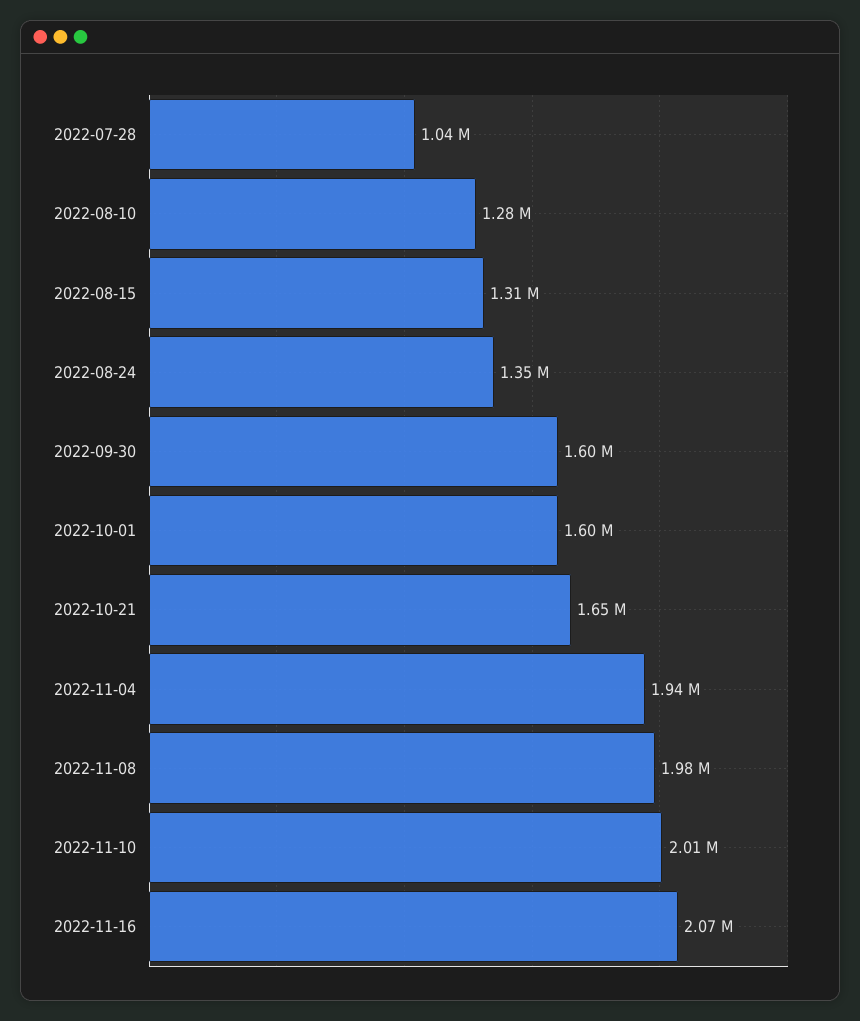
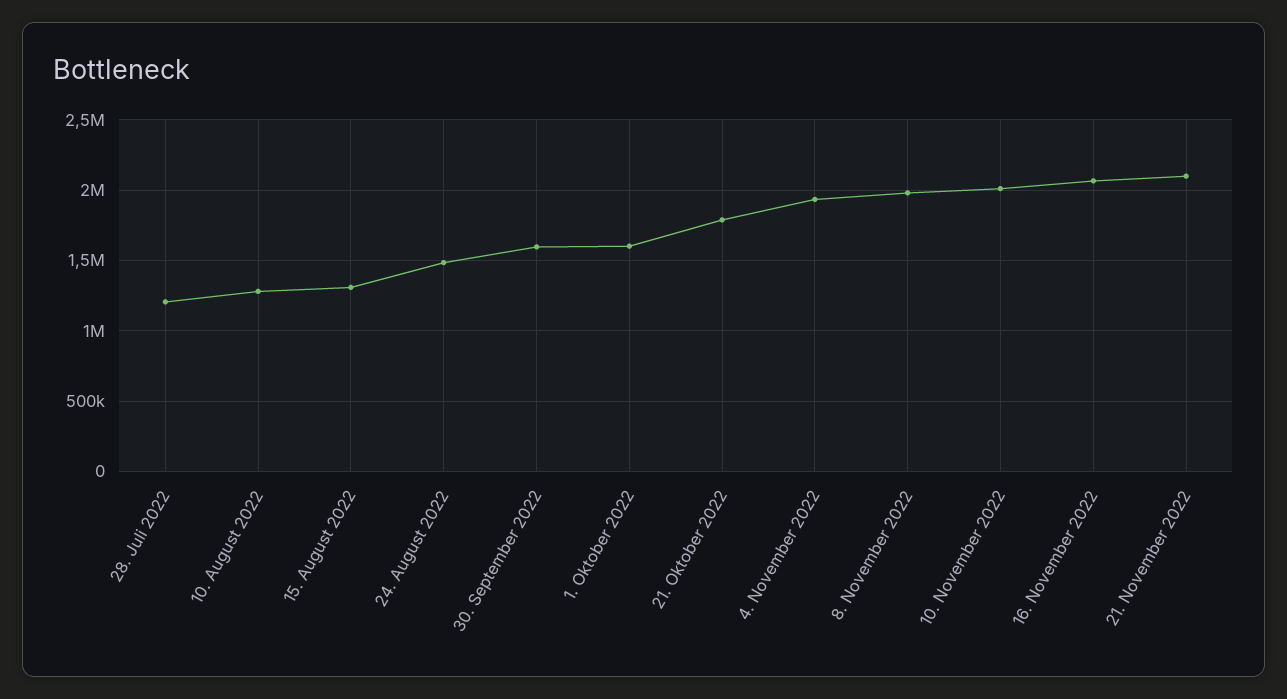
2022-07-28: 1040000 -> 1200000
2022-08-24: 1350000 -> 1500000
2022-10-21: 1650000 -> 1800000
21. November 2022: none -> 2100000

